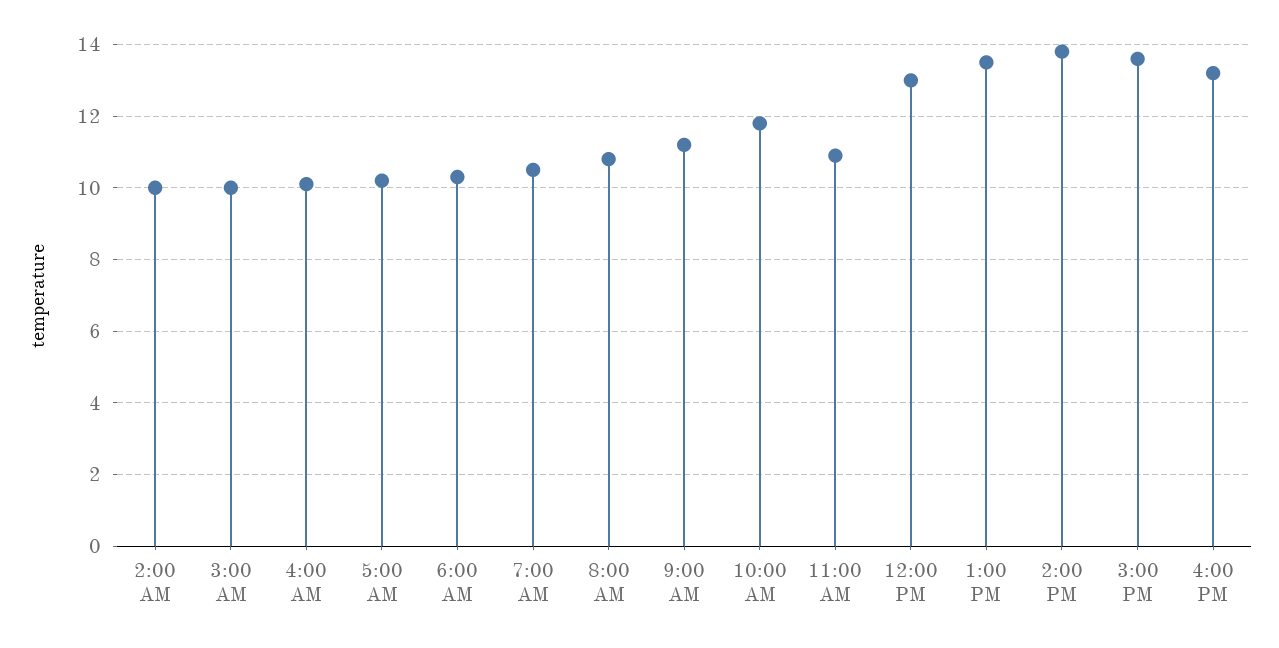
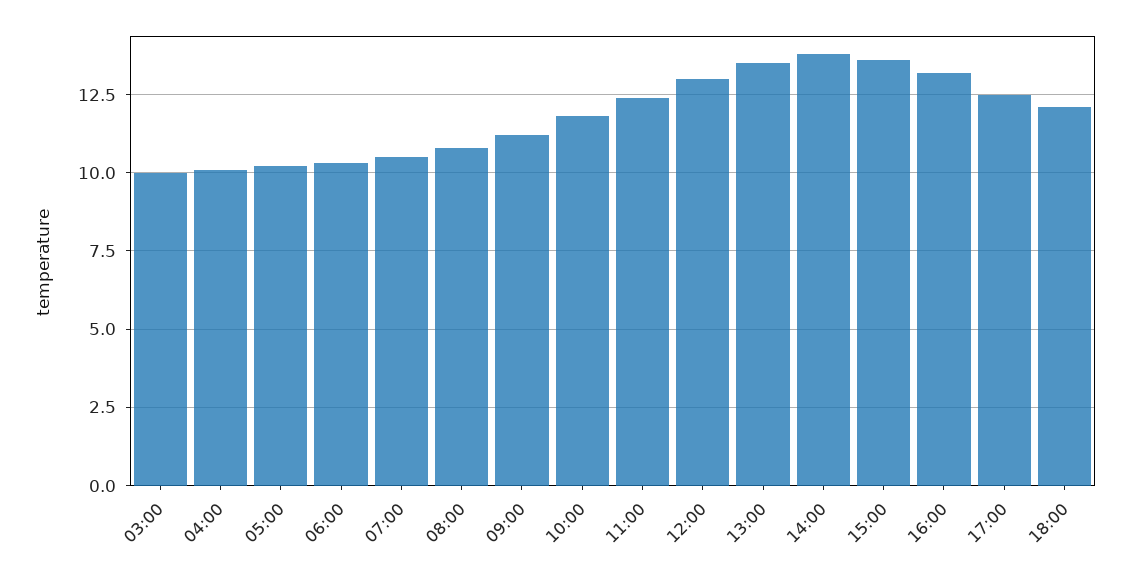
2:00 AM: 10 -> none
11:00 AM: 11 -> 12.5
17:00: none -> 12.5
18:00: none -> 12

